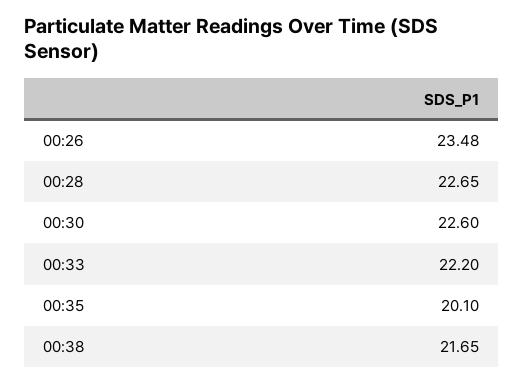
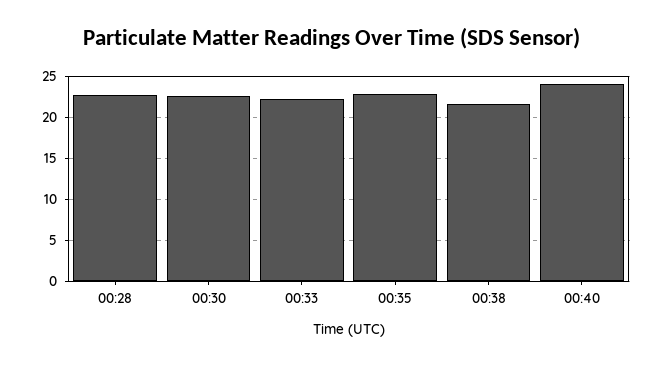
00:26: 23.48 -> none
00:35: 20.1 -> 23
00:40: none -> 24

